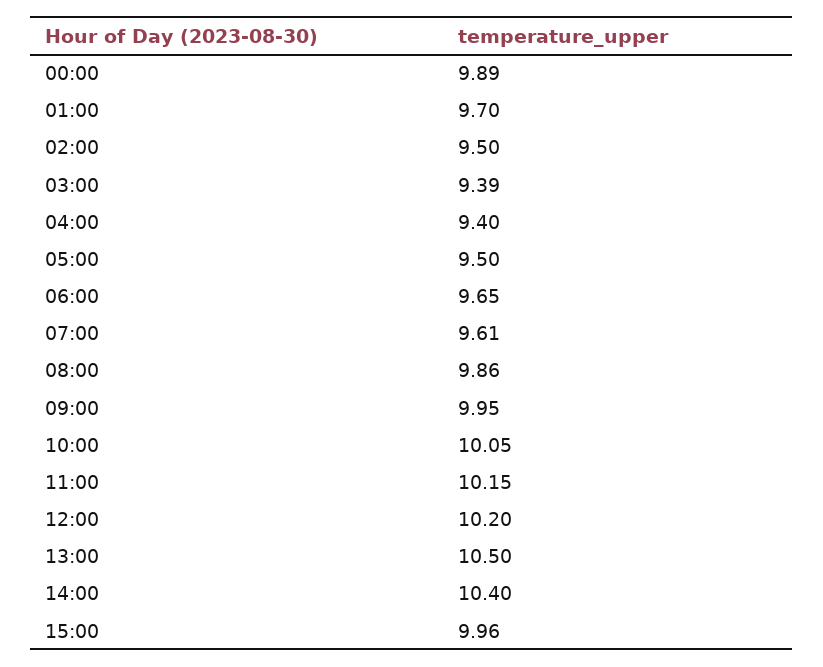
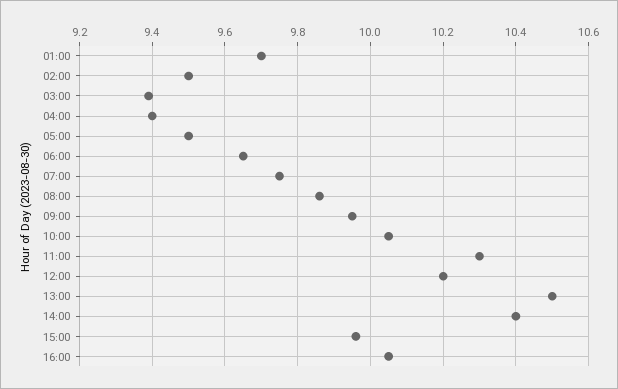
00:00: 9.89 -> none
07:00: 9.61 -> 9.75
11:00: 10.15 -> 10.3
16:00: none -> 10.05

